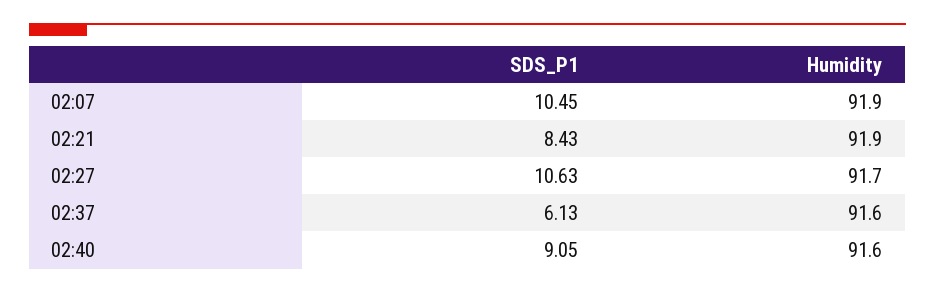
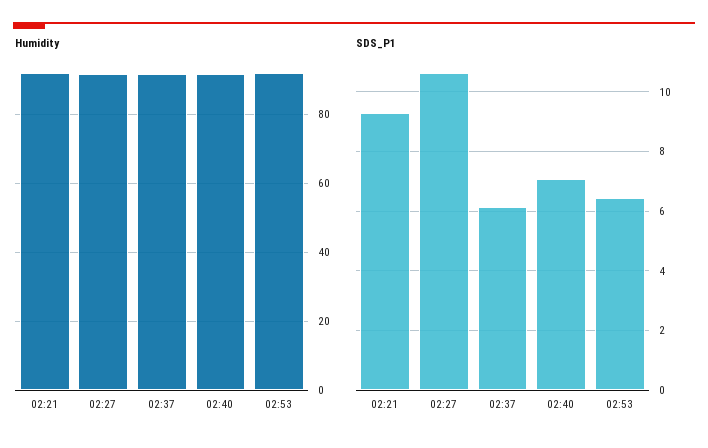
SDS_P1, 02:07: 10.45 -> none
Humidity, 02:07: 91.9 -> none
SDS_P1, 02:21: 8.43 -> 9.25
SDS_P1, 02:40: 9.05 -> 7
Humidity, 02:53: none -> 92
SDS_P1, 02:53: none -> 6.5

